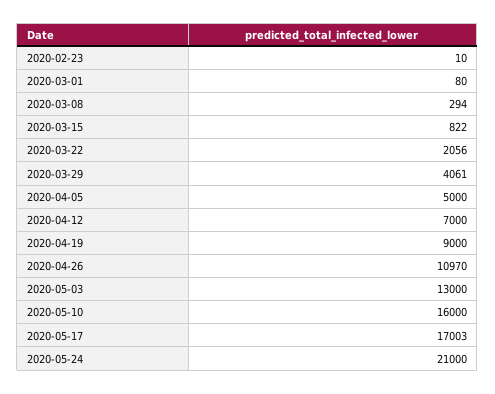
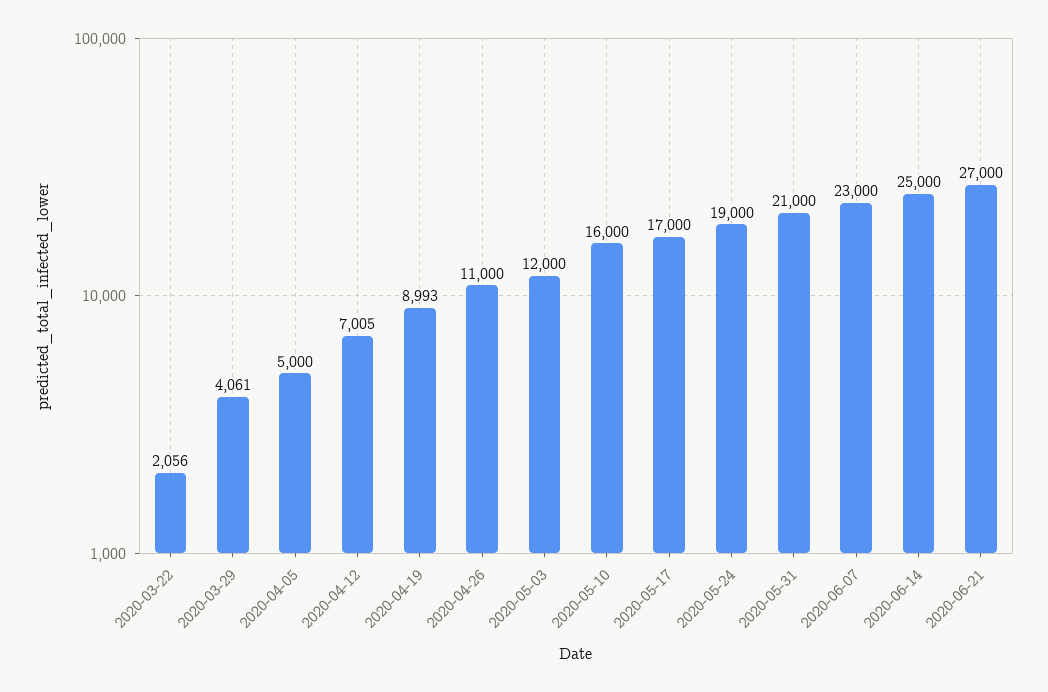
2020-02-23: 10 -> none
2020-03-01: 80 -> none
2020-03-08: 294 -> none
2020-03-15: 822 -> none
2020-04-12: 7000 -> 7005
2020-04-19: 9000 -> 8993
2020-04-26: 10970 -> 11000
2020-05-03: 13000 -> 12000
2020-05-17: 17003 -> 17000
2020-05-24: 21000 -> 19000
2020-05-31: none -> 21000
2020-06-07: none -> 23000
2020-06-14: none -> 25000
2020-06-21: none -> 27000

